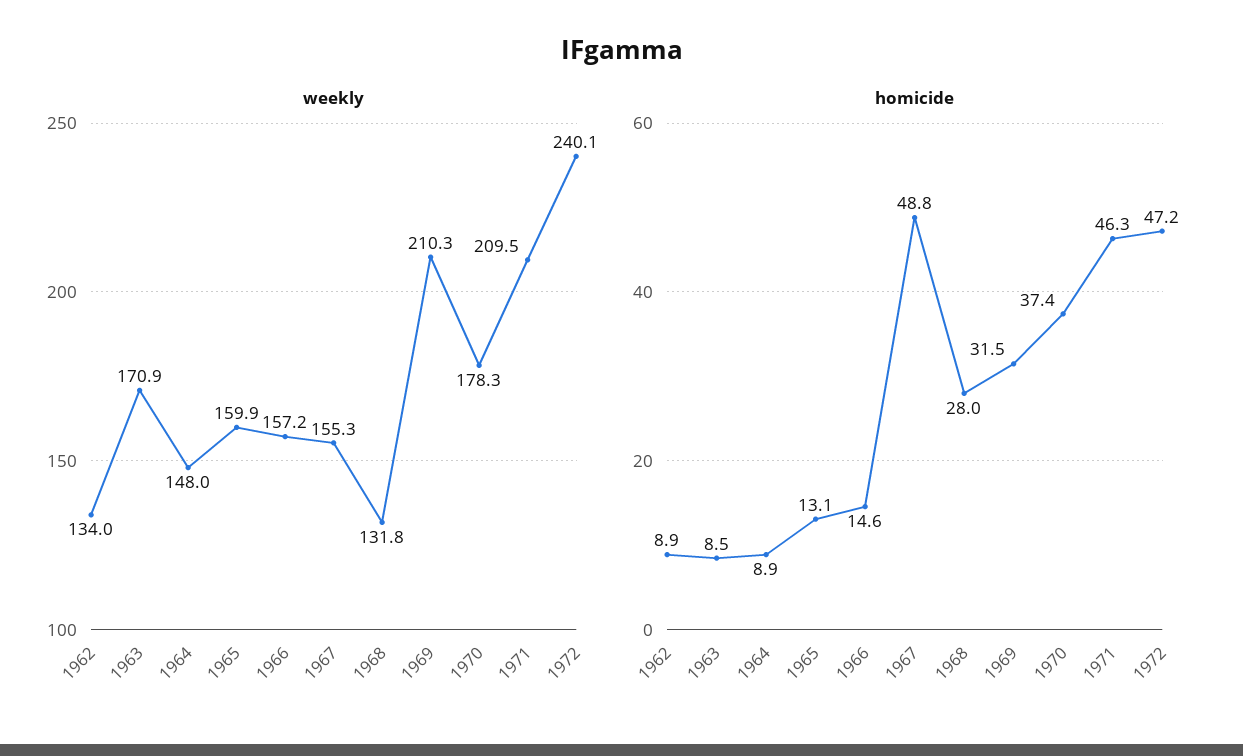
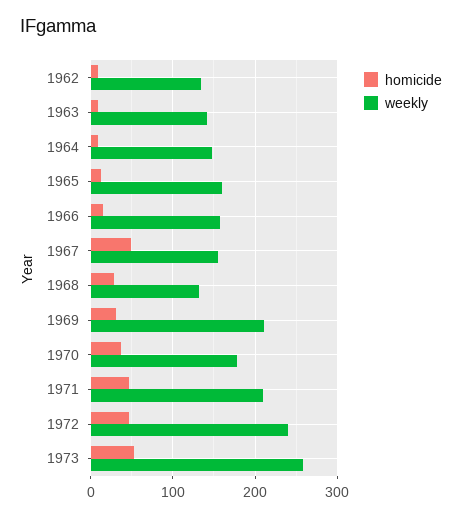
weekly, 1963: 170.9 -> 140
homicide, 1973: none -> 50
weekly, 1973: none -> 260

